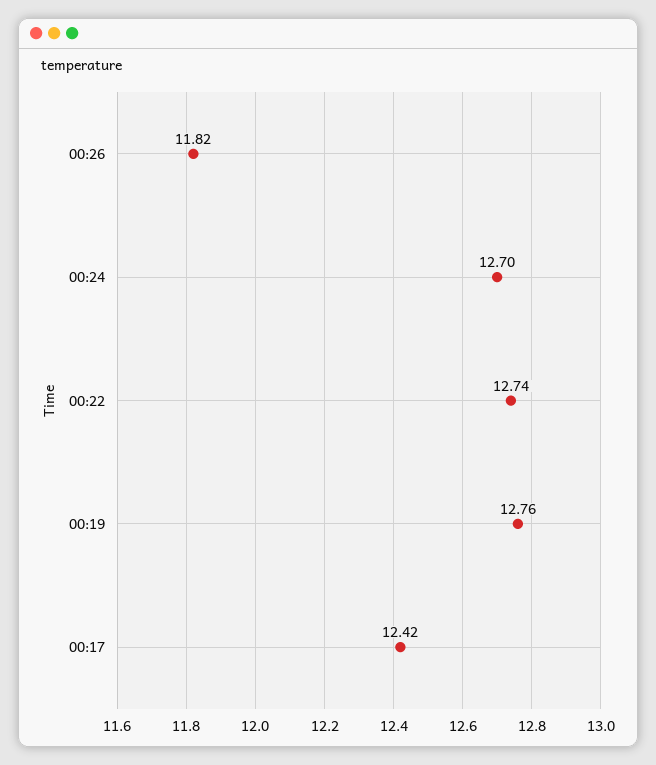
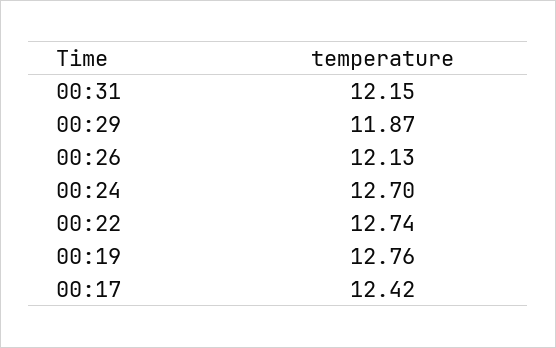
00:26: 11.82 -> 12.13
00:31: none -> 12.15
00:29: none -> 11.87

